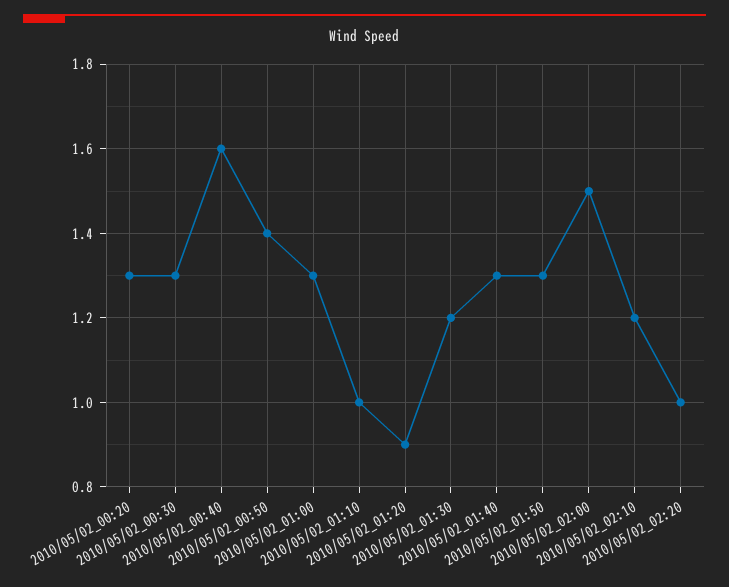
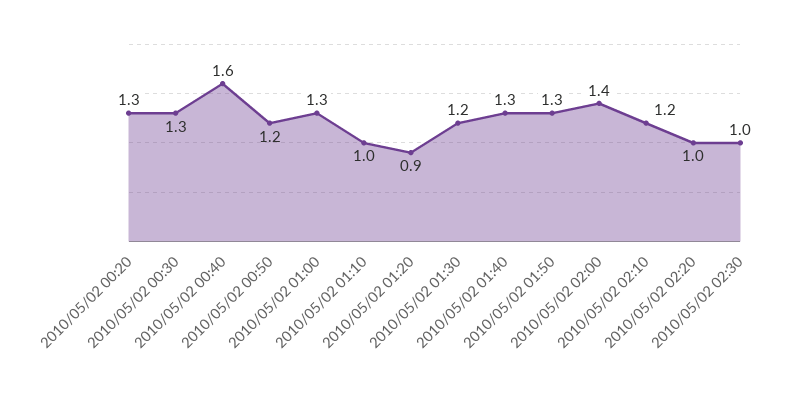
2010/05/02_00:50: 1.4 -> 1.2
2010/05/02_02:00: 1.5 -> 1.4
2010/05/02 02:30: none -> 1

